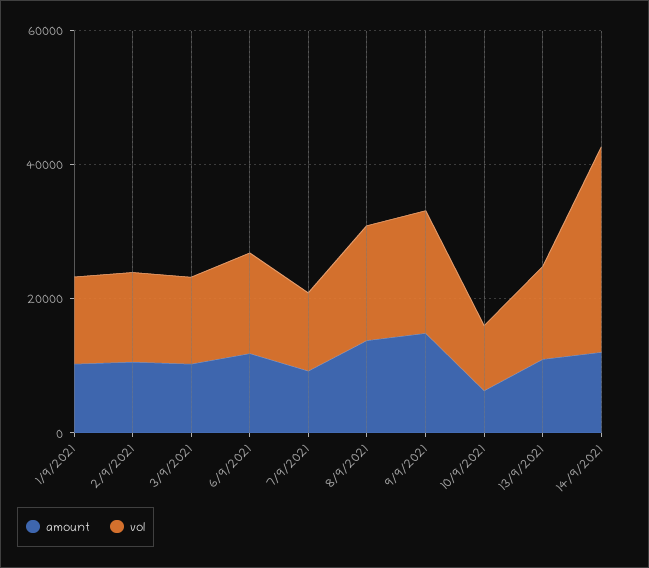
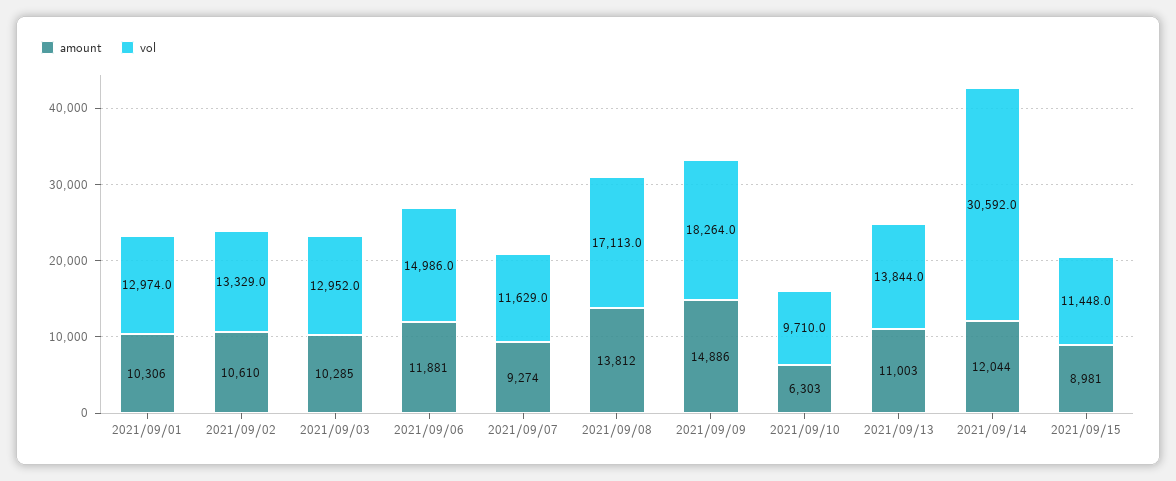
amount, 2021/09/15: none -> 8981
vol, 2021/09/15: none -> 11448

